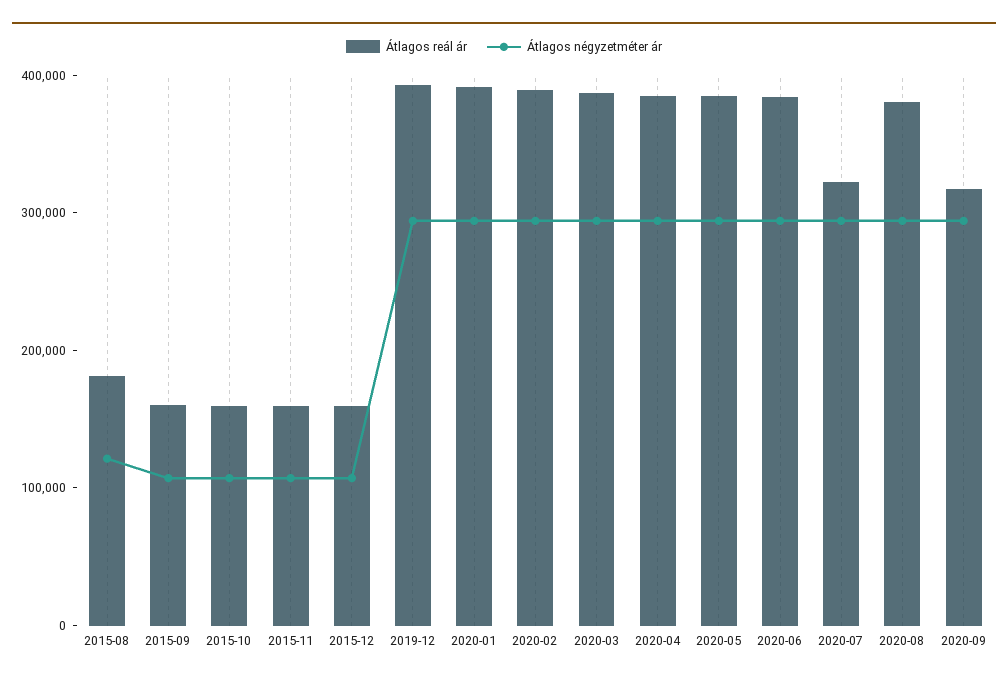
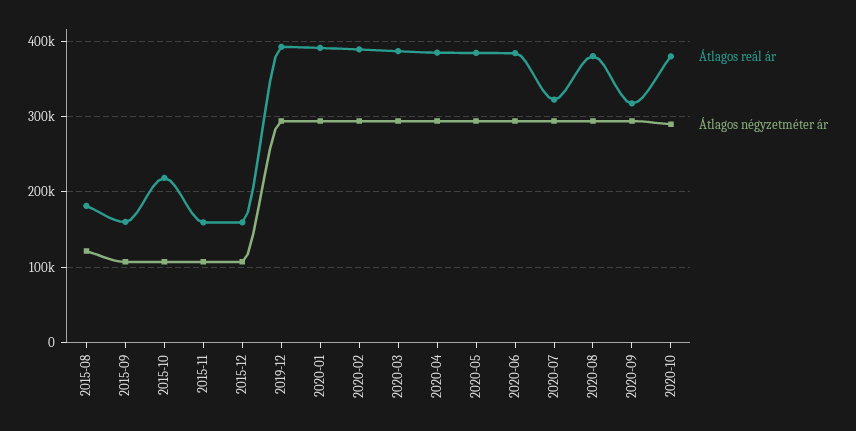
Átlagos reál ár, 2015-10: 160000 -> 220000
Átlagos reál ár, 2020-10: none -> 380000
Átlagos négyzetméter ár, 2020-10: none -> 290000

